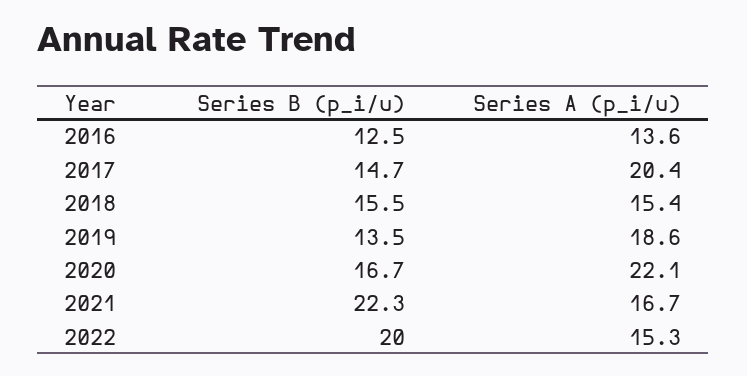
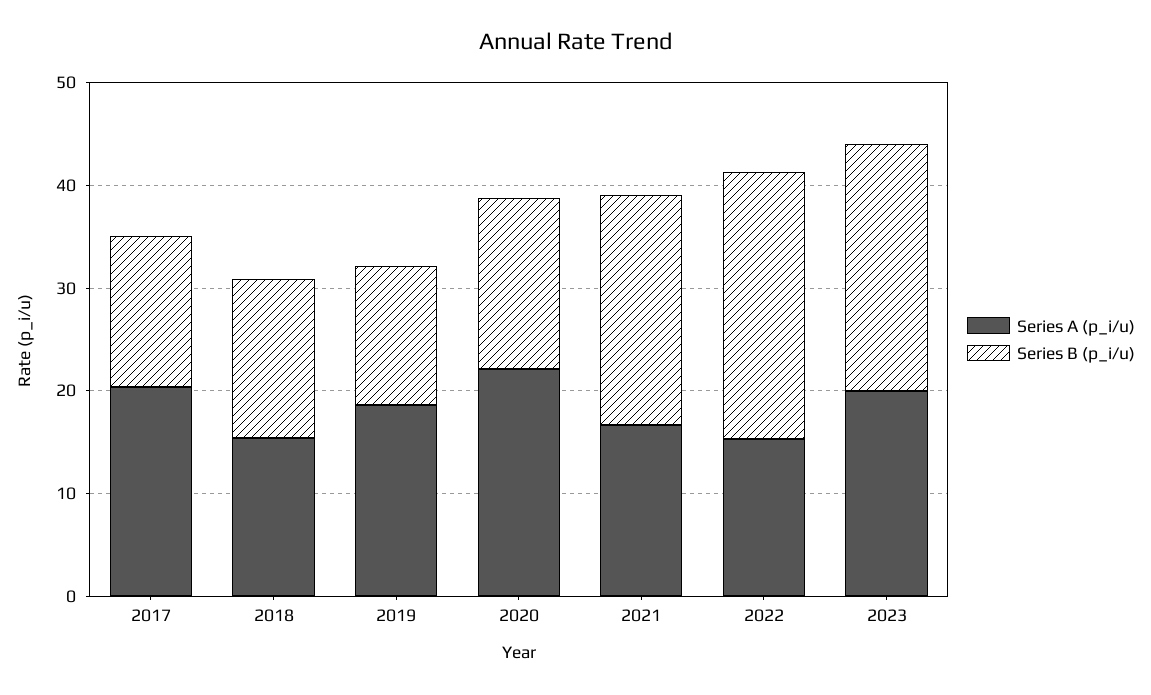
Series B (p_i/u), 2016: 12.5 -> none
Series A (p_i/u), 2016: 13.6 -> none
Series B (p_i/u), 2022: 20 -> 26
Series A (p_i/u), 2023: none -> 20
Series B (p_i/u), 2023: none -> 24

